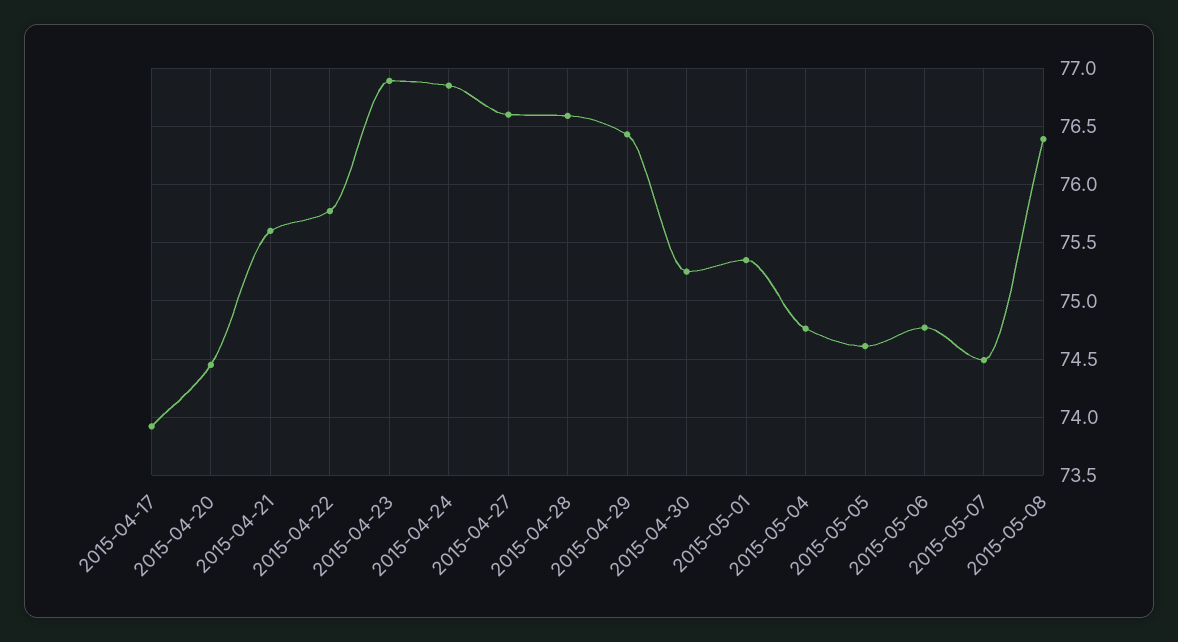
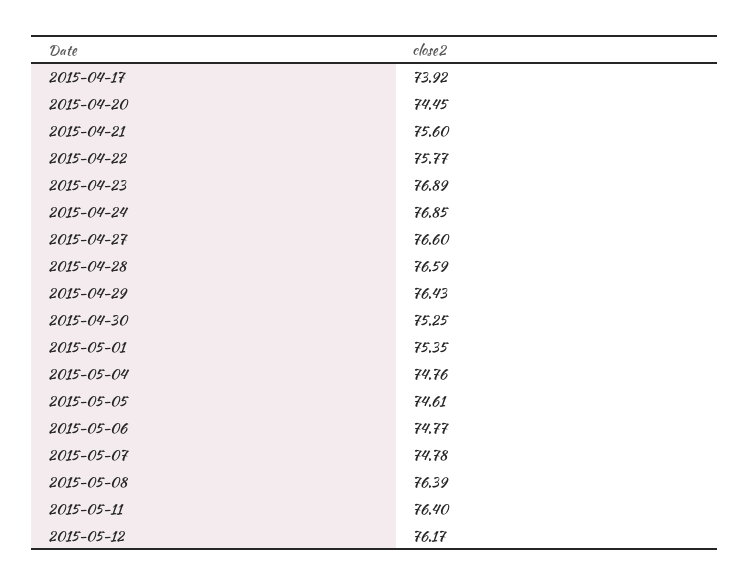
2015-05-07: 74.5 -> 74.78
2015-05-11: none -> 76.4
2015-05-12: none -> 76.17

